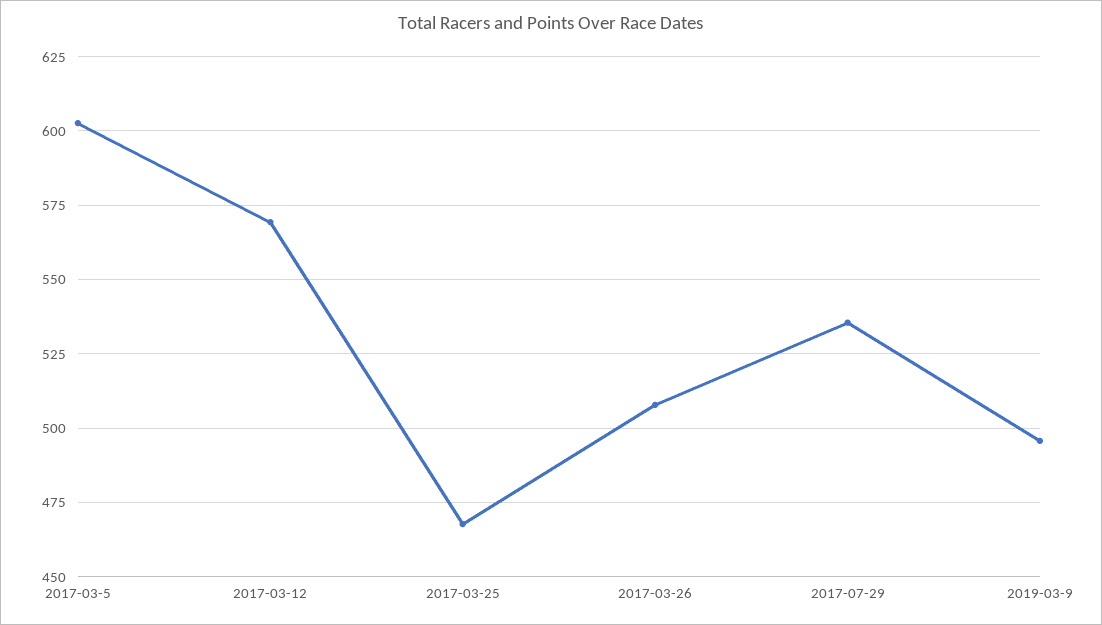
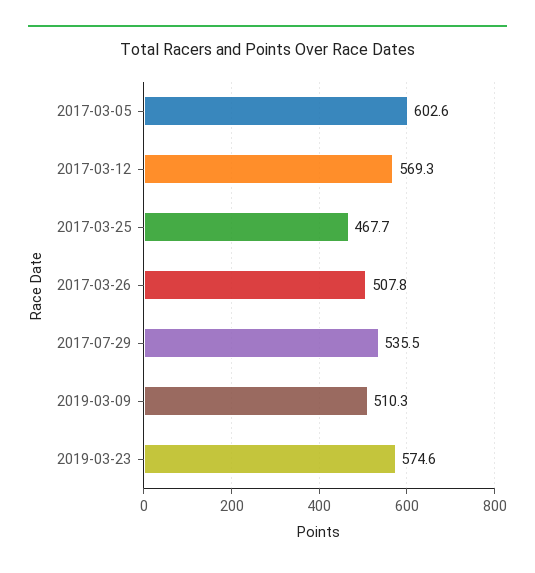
2019-03-9: 495 -> 510.3
2019-03-23: none -> 574.6

